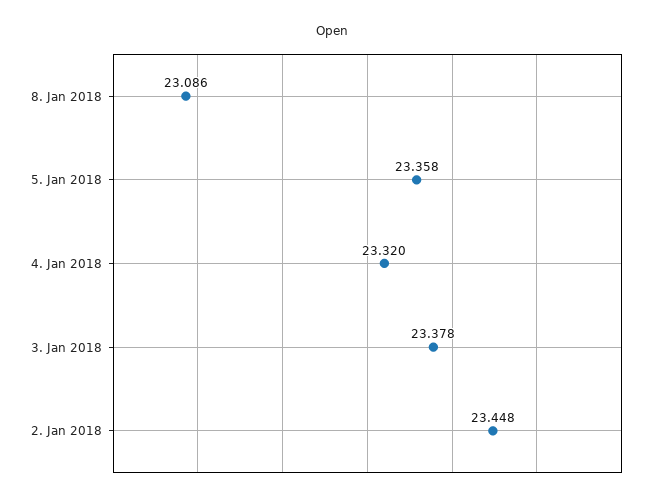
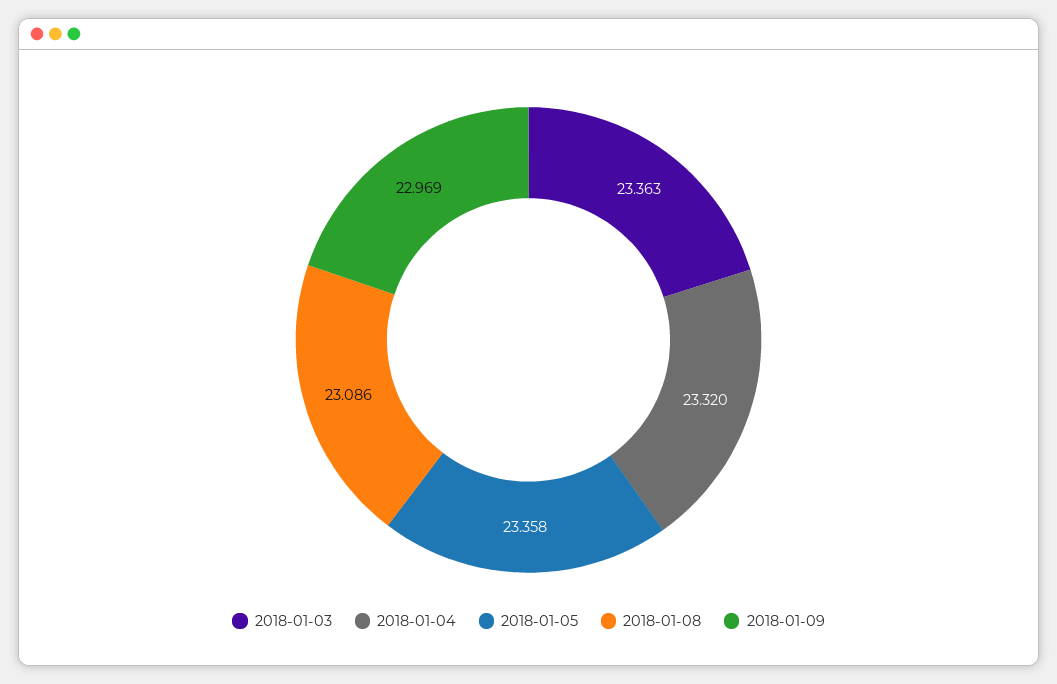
3. Jan 2018: 23.378 -> 23.363
2. Jan 2018: 23.448 -> none
2018-01-09: none -> 22.969

